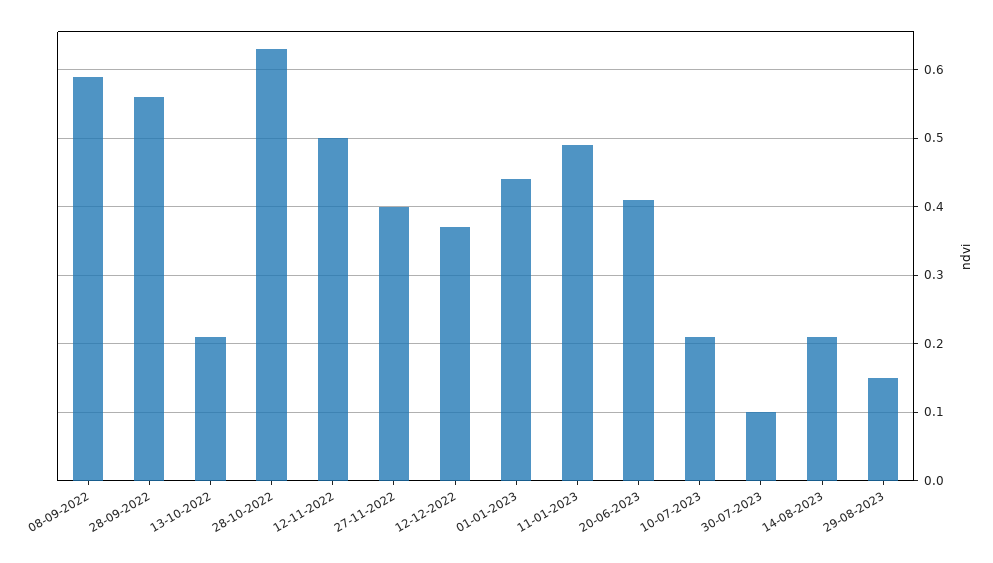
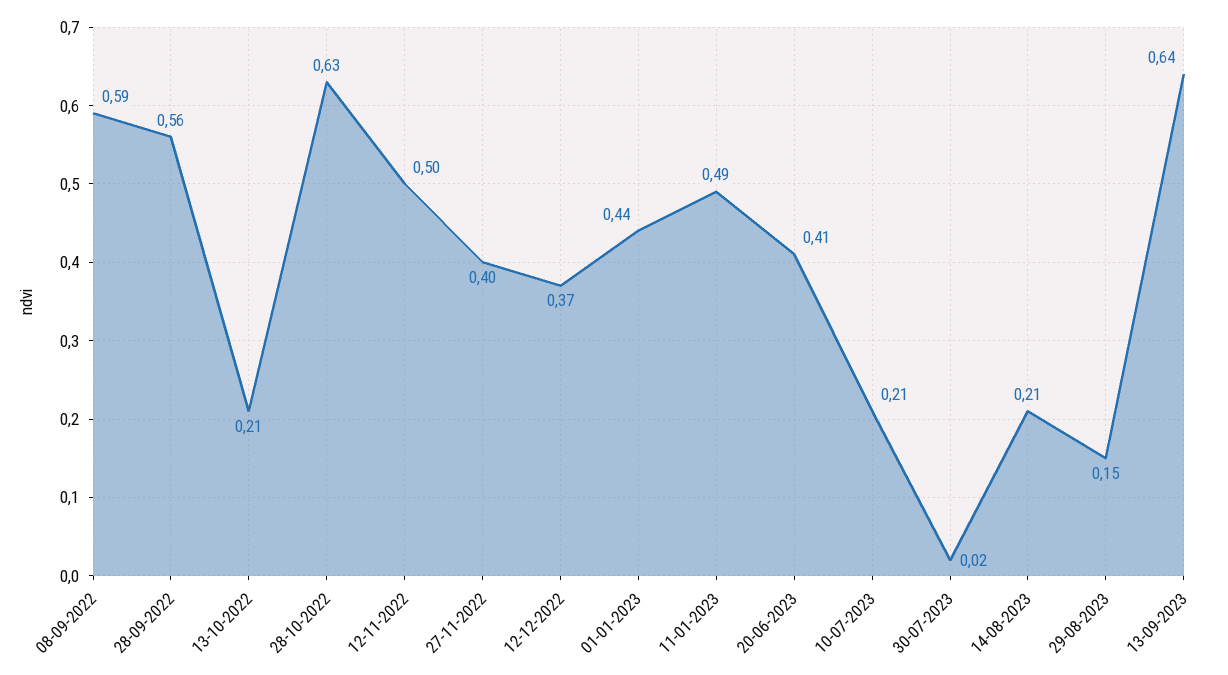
30-07-2023: 0.1 -> 0.02
13-09-2023: none -> 0.64

